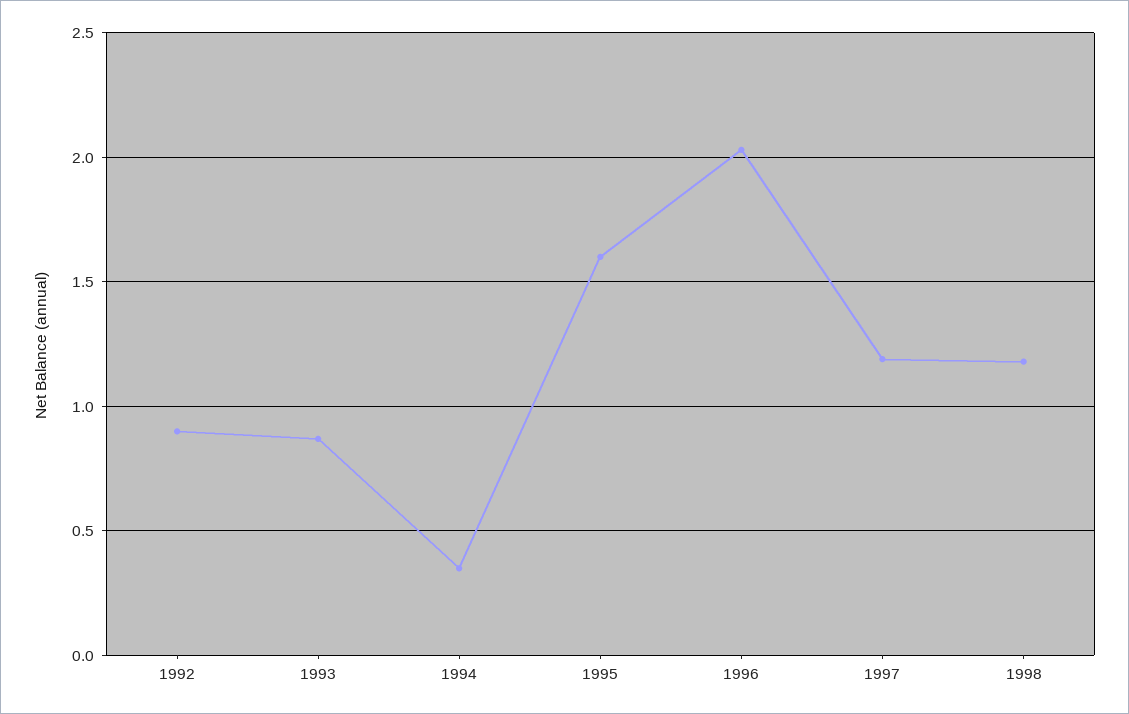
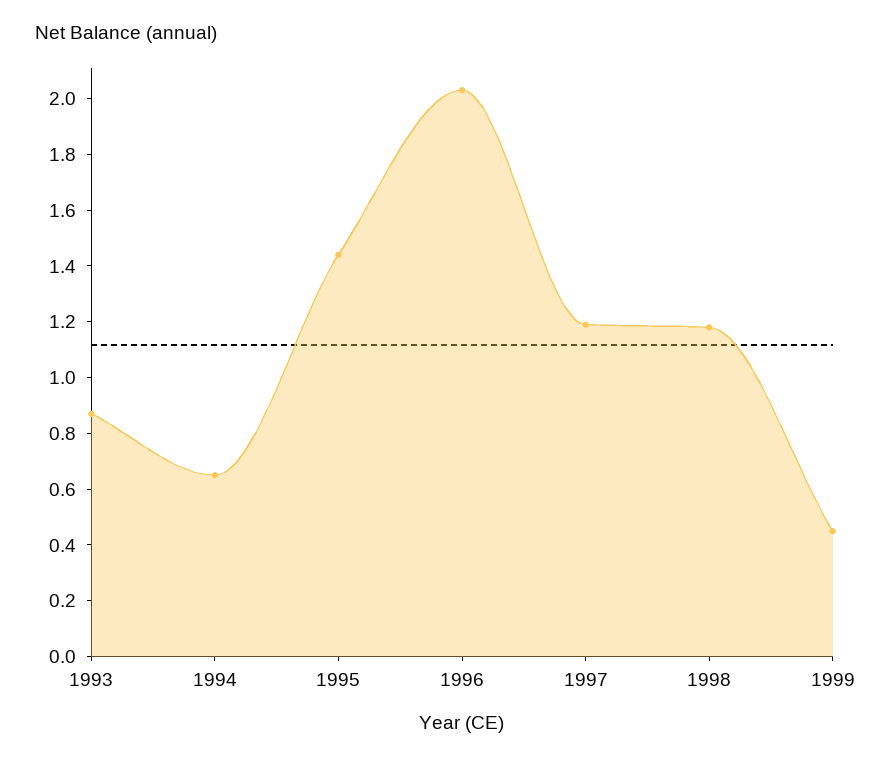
1992: 0.9 -> none
1994: 0.35 -> 0.65
1995: 1.6 -> 1.45
1999: none -> 0.45

